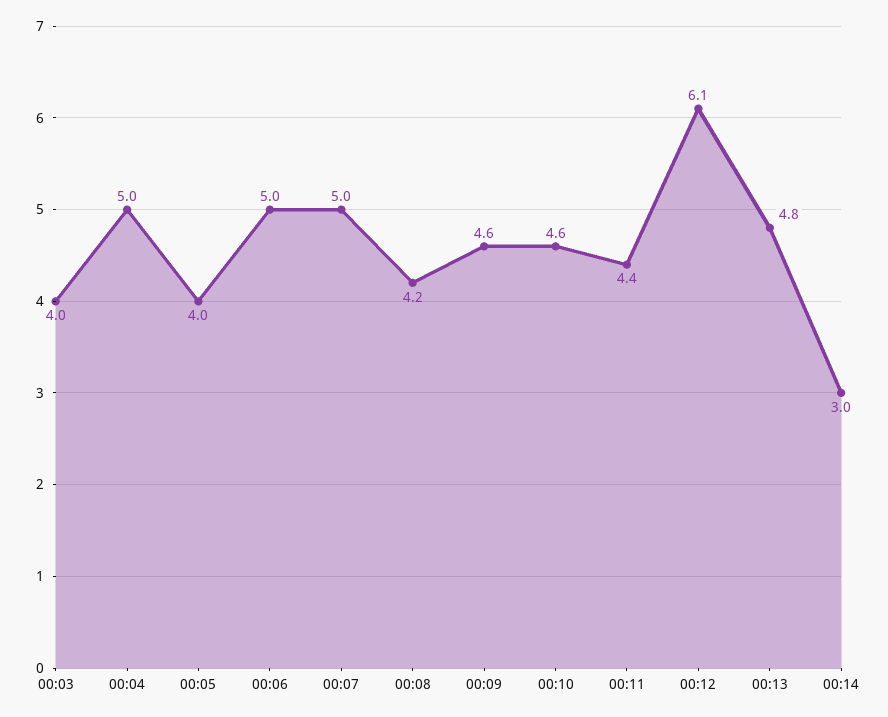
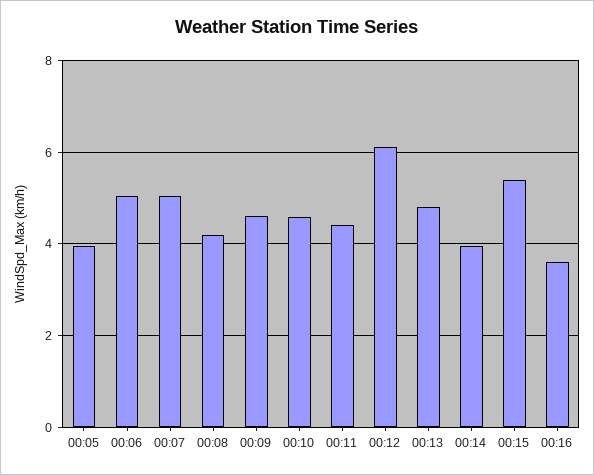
00:03: 4 -> none
00:04: 5 -> none
00:14: 3 -> 4
00:15: none -> 5.4
00:16: none -> 3.6

